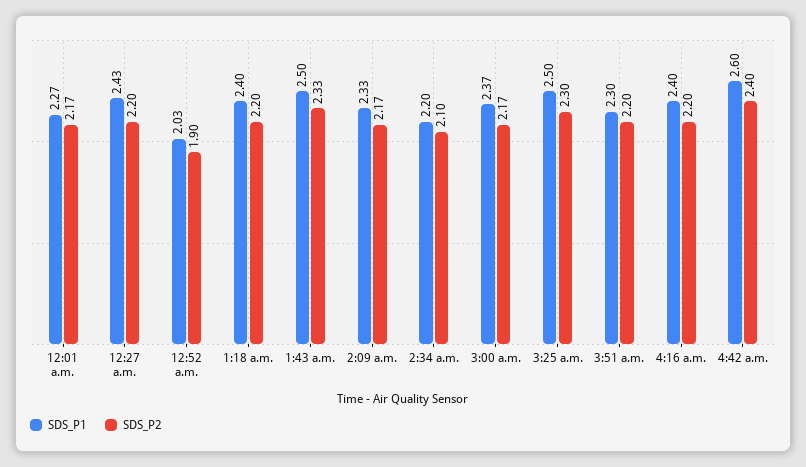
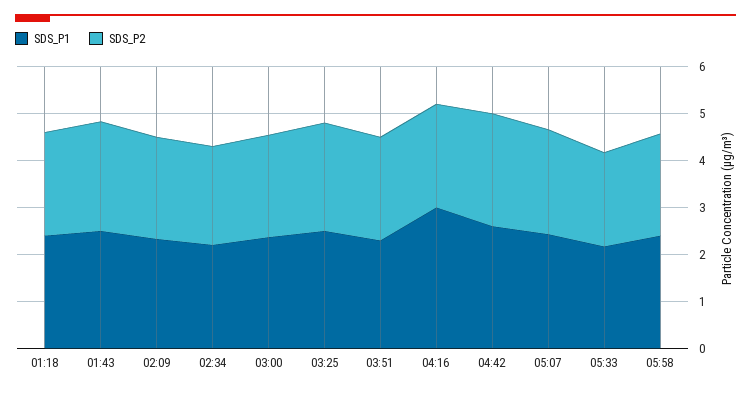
SDS_P1, 12:01 a.m.: 2.27 -> none
SDS_P2, 12:01 a.m.: 2.17 -> none
SDS_P1, 12:27 a.m.: 2.43 -> none
SDS_P2, 12:27 a.m.: 2.2 -> none
SDS_P1, 12:52 a.m.: 2.03 -> none
SDS_P2, 12:52 a.m.: 1.9 -> none
SDS_P1, 4:16 a.m.: 2.4 -> 3
SDS_P1, 05:07: none -> 2.4
SDS_P2, 05:07: none -> 2.2
SDS_P1, 05:33: none -> 2.2
SDS_P2, 05:33: none -> 2
SDS_P1, 05:58: none -> 2.4
SDS_P2, 05:58: none -> 2.2

